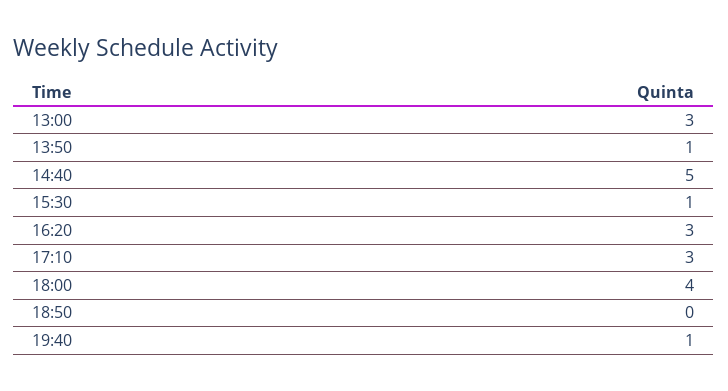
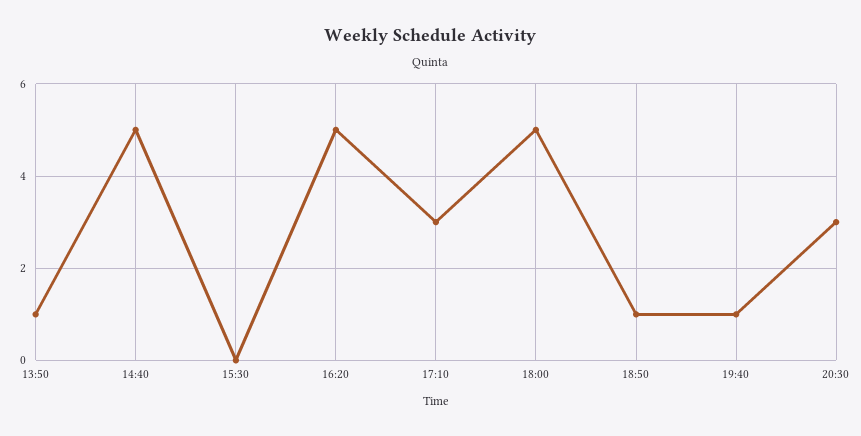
13:00: 3 -> none
15:30: 1 -> 0
16:20: 3 -> 5
18:00: 4 -> 5
18:50: 0 -> 1
20:30: none -> 3

